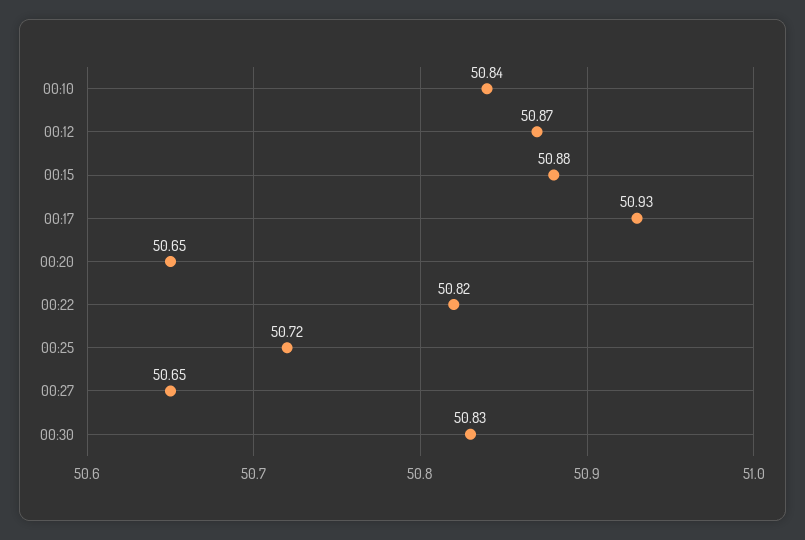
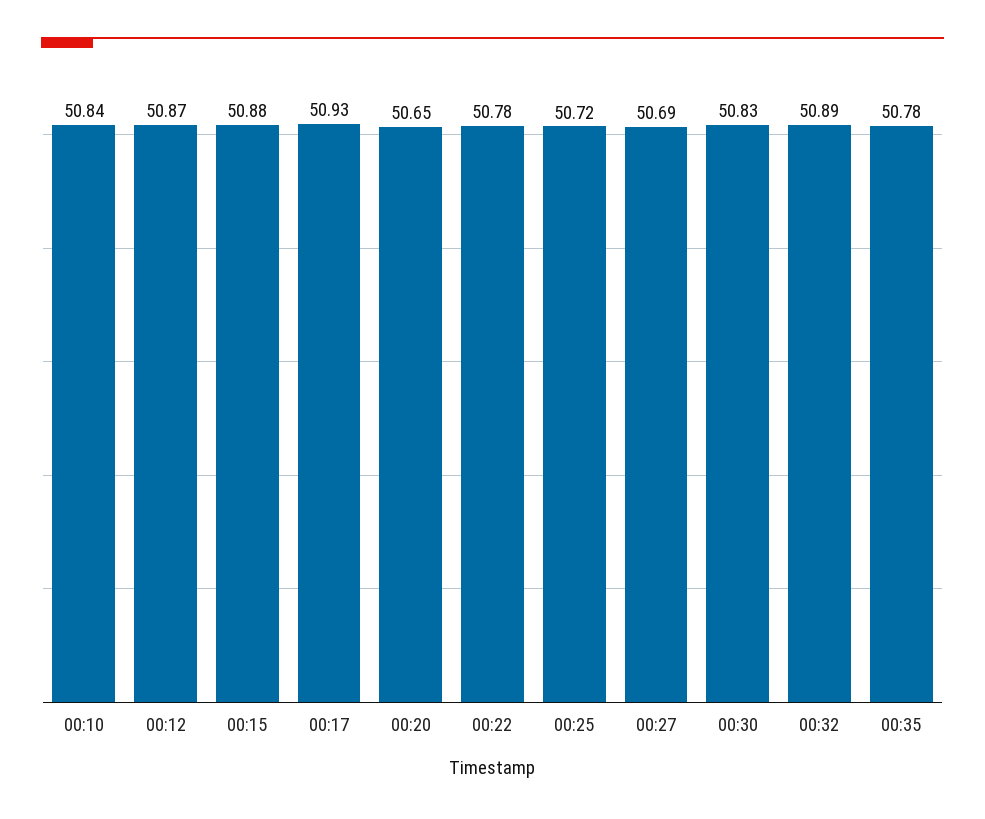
00:22: 50.82 -> 50.78
00:27: 50.65 -> 50.69
00:32: none -> 50.89
00:35: none -> 50.78

